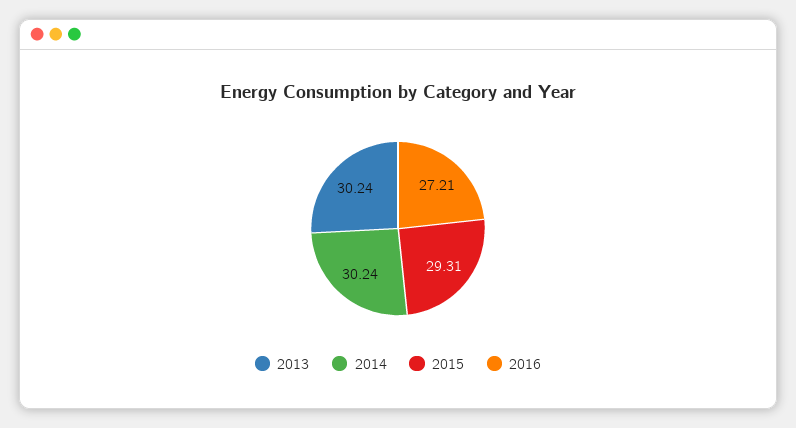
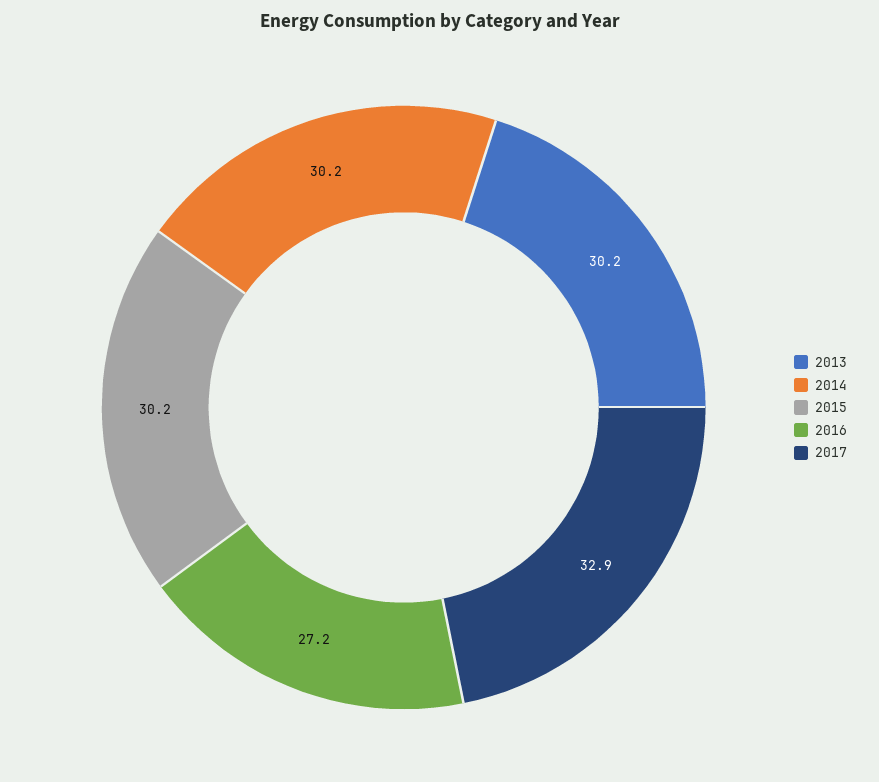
2015: 29.31 -> 30.2
2017: none -> 32.9

